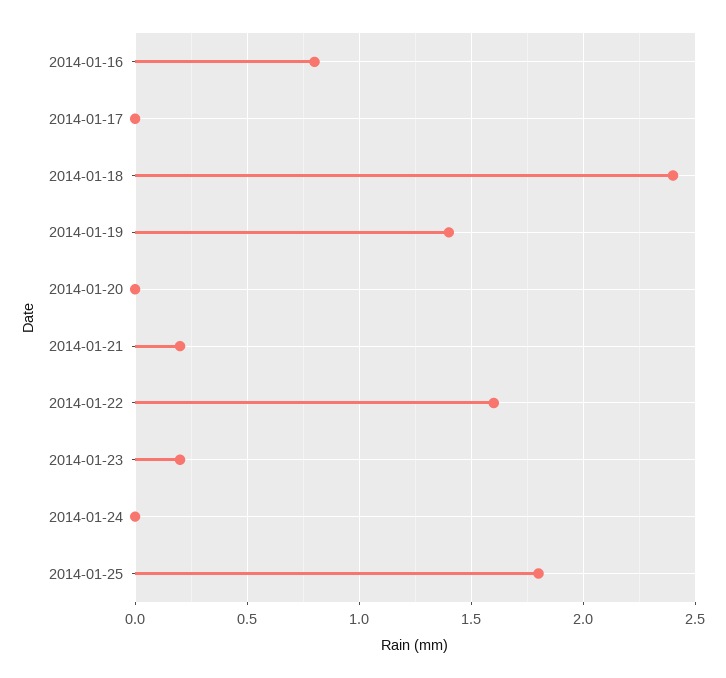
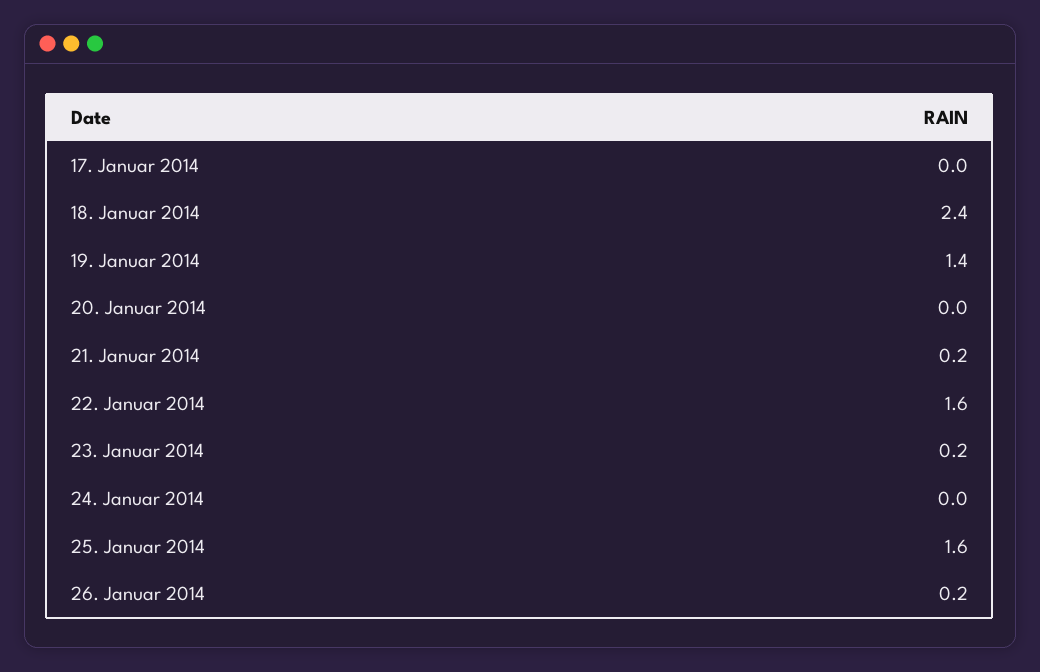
2014-01-16: 0.8 -> none
2014-01-25: 1.8 -> 1.6
26. Januar 2014: none -> 0.2

